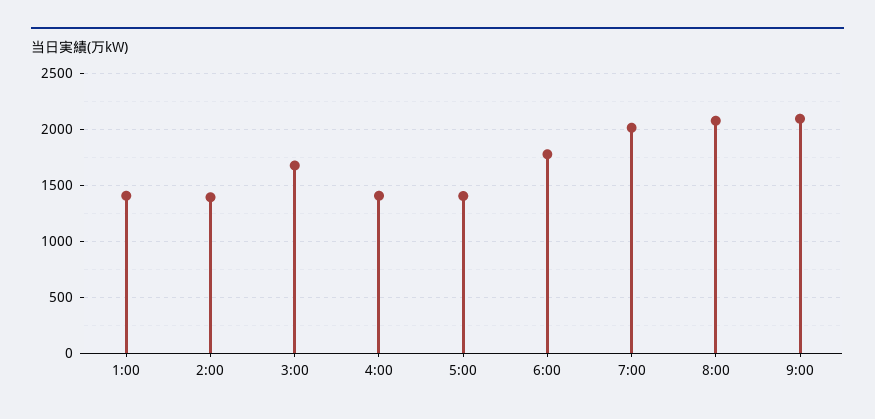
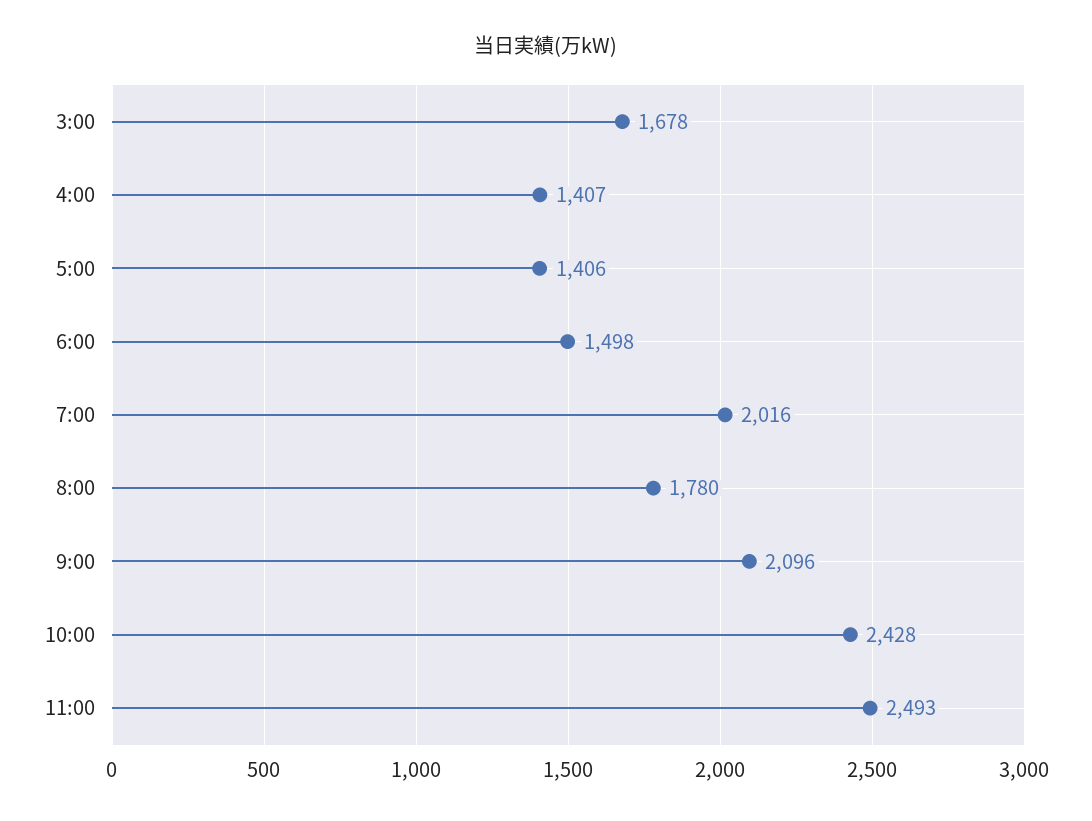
1:00: 1400 -> none
2:00: 1400 -> none
6:00: 1800 -> 1498
8:00: 2100 -> 1780
10:00: none -> 2428
11:00: none -> 2493

